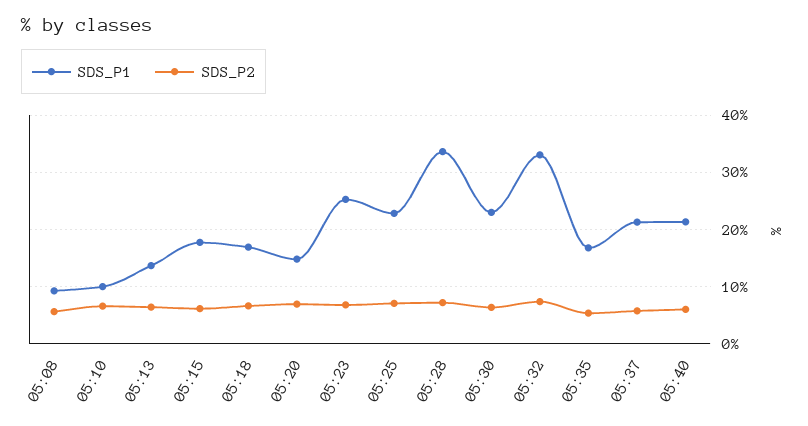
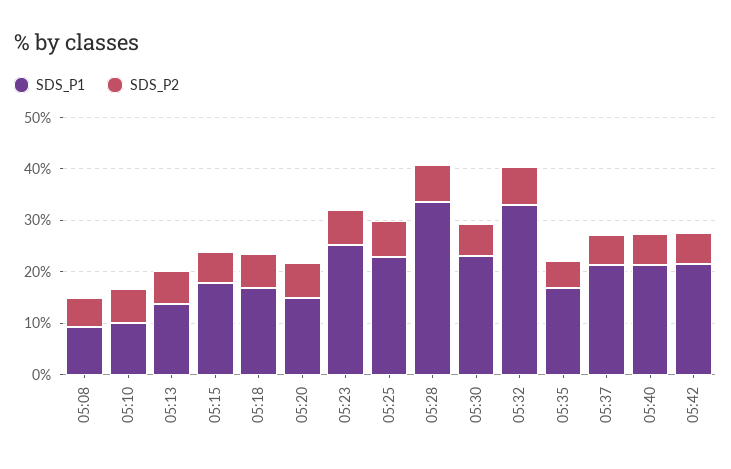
SDS_P1, 05:42: none -> 22
SDS_P2, 05:42: none -> 6

